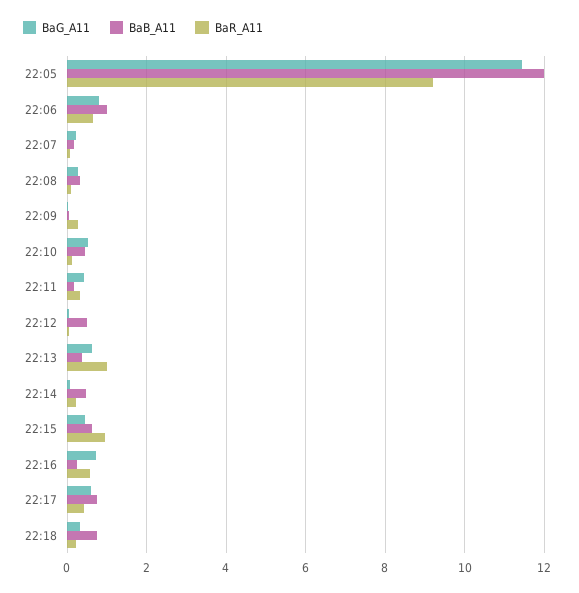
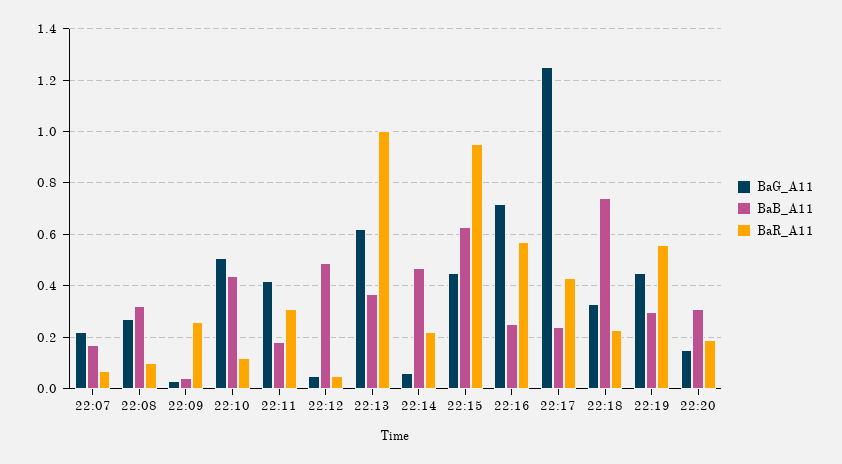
BaG_A11, 22:05: 11.4 -> none
BaB_A11, 22:05: 12 -> none
BaR_A11, 22:05: 9.2 -> none
BaG_A11, 22:06: 0.8 -> none
BaB_A11, 22:06: 1 -> none
BaR_A11, 22:06: 0.6 -> none
BaG_A11, 22:17: 0.6 -> 1.25
BaB_A11, 22:17: 0.8 -> 0.25
BaG_A11, 22:19: none -> 0.45
BaB_A11, 22:19: none -> 0.3
BaR_A11, 22:19: none -> 0.55
BaG_A11, 22:20: none -> 0.15
BaB_A11, 22:20: none -> 0.3
BaR_A11, 22:20: none -> 0.2

